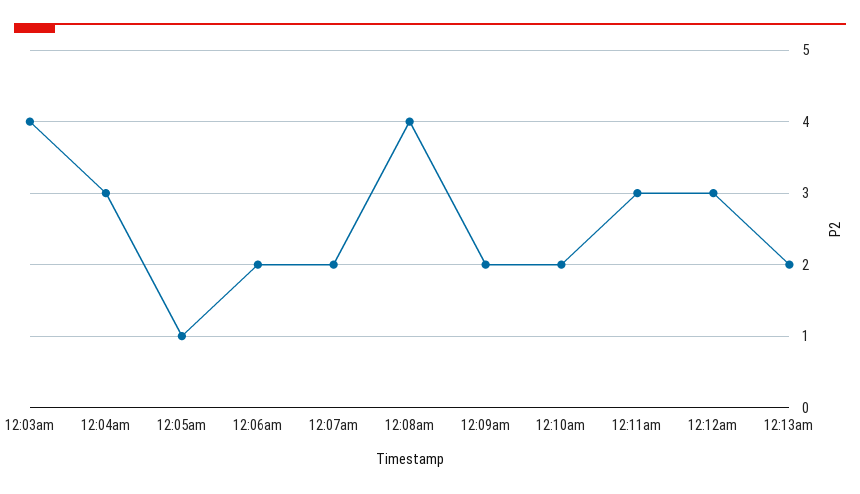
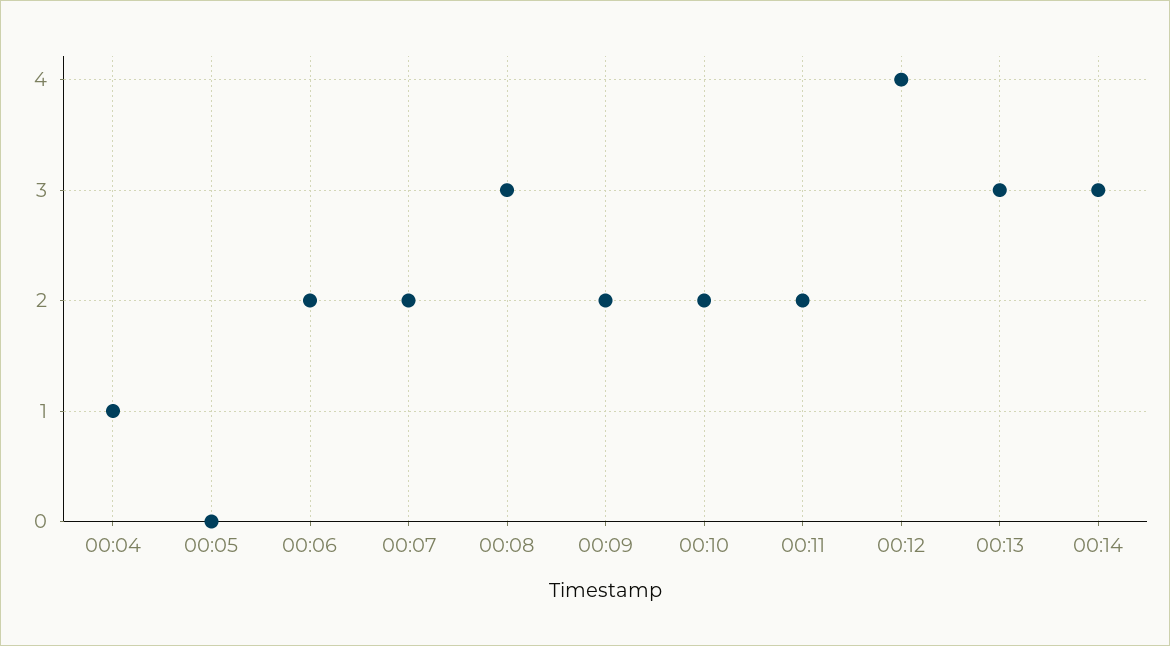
12:03am: 4 -> none
12:04am: 3 -> 1
12:05am: 1 -> 0
12:08am: 4 -> 3
12:11am: 3 -> 2
12:12am: 3 -> 4
12:13am: 2 -> 3
00:14: none -> 3

